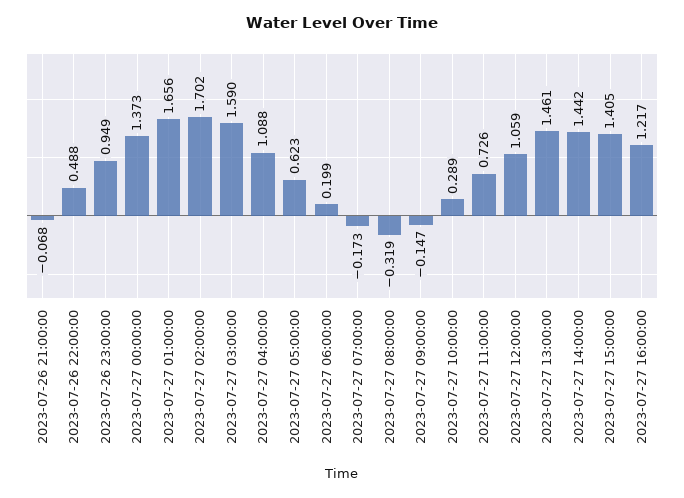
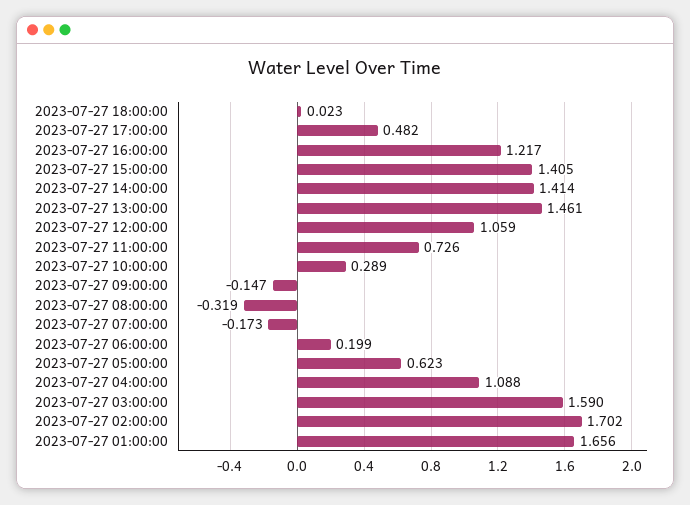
2023-07-26 21:00:00: -0.068 -> none
2023-07-26 22:00:00: 0.488 -> none
2023-07-26 23:00:00: 0.949 -> none
2023-07-27 00:00:00: 1.373 -> none
2023-07-27 14:00:00: 1.442 -> 1.414
2023-07-27 18:00:00: none -> 0.023
2023-07-27 17:00:00: none -> 0.482

